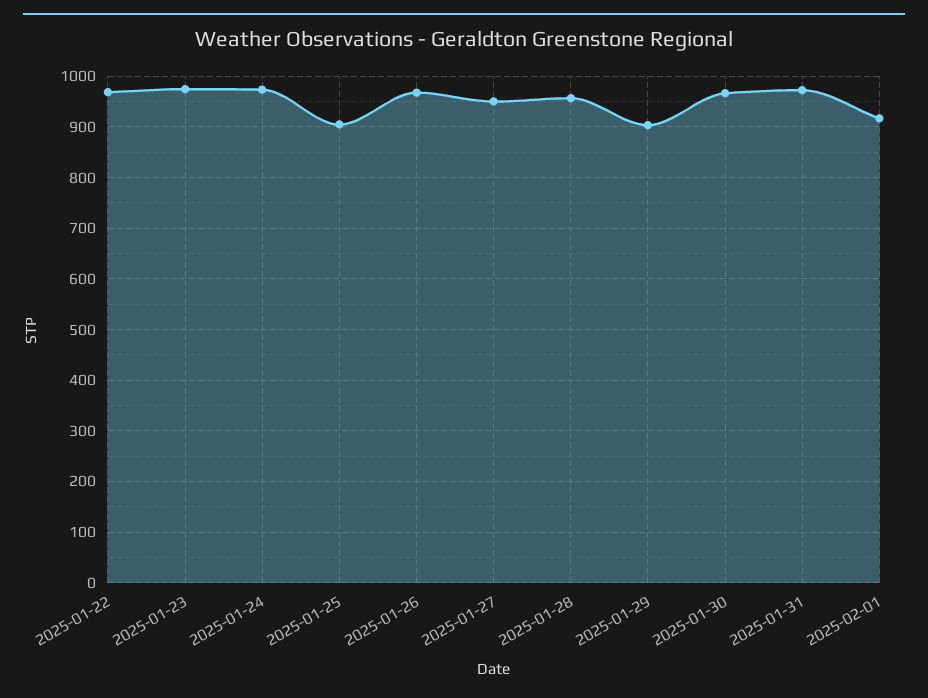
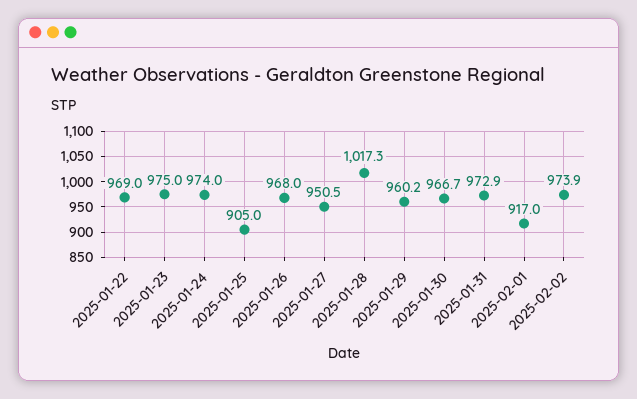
2025-01-28: 960 -> 1017.3
2025-01-29: 900 -> 960.2
2025-02-02: none -> 973.9

